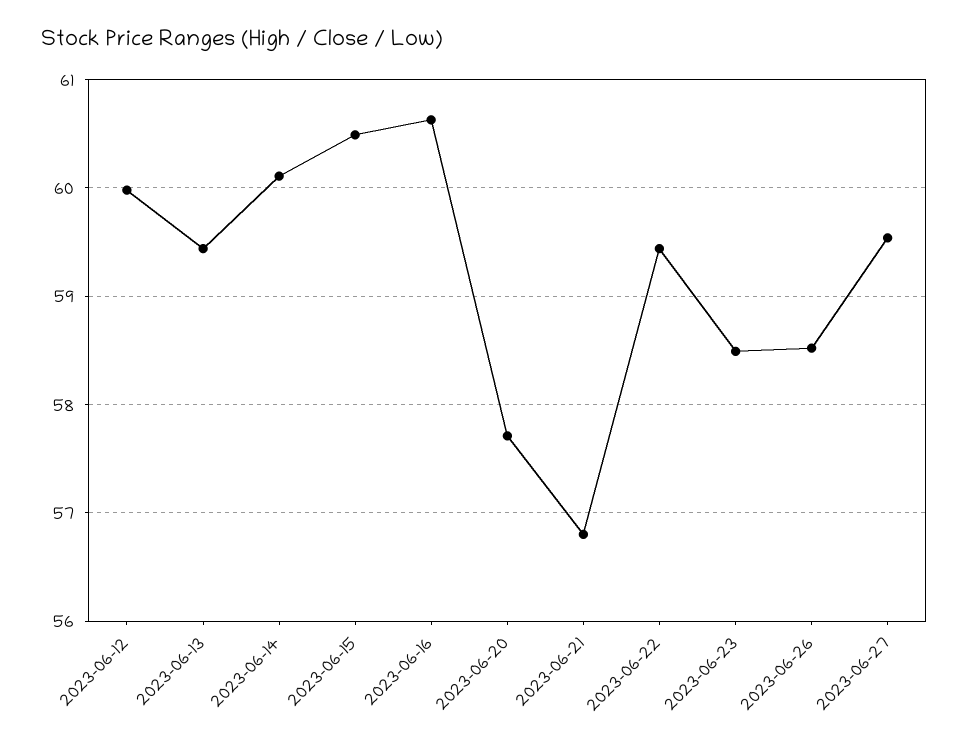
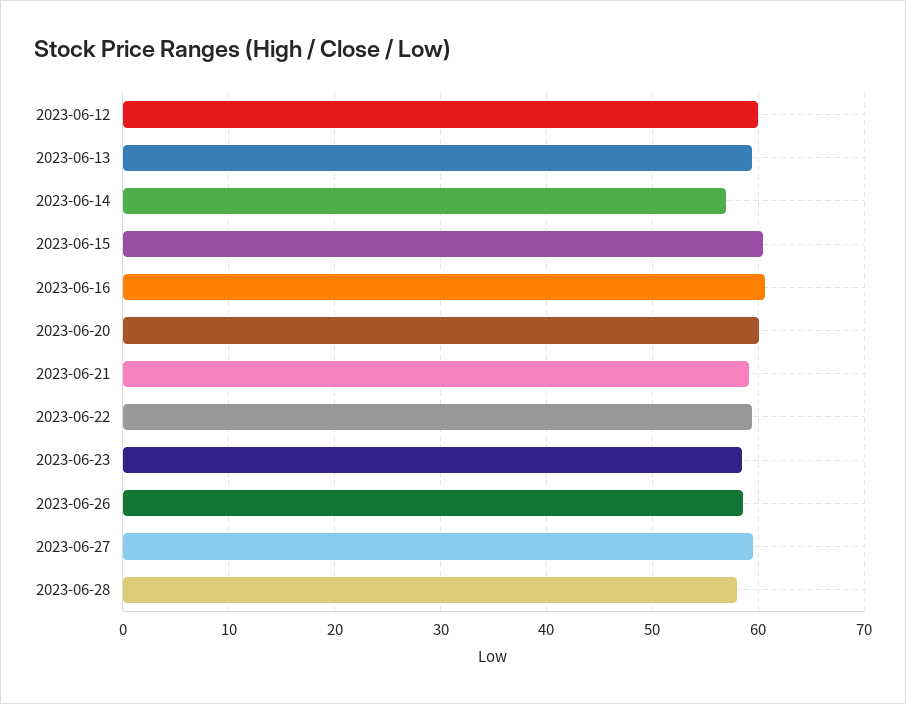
2023-06-14: 60.1 -> 57
2023-06-20: 57.7 -> 60
2023-06-21: 56.8 -> 59
2023-06-28: none -> 58

